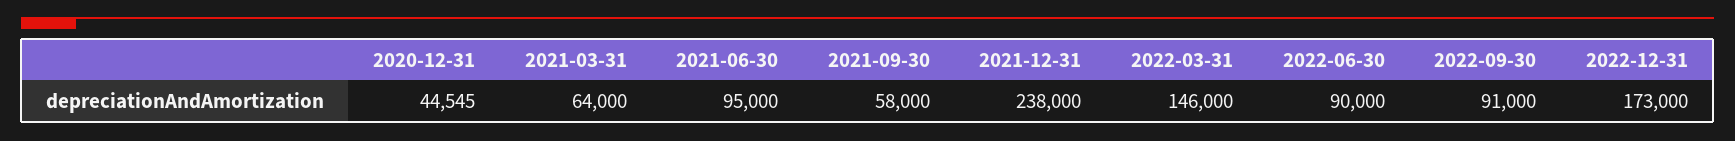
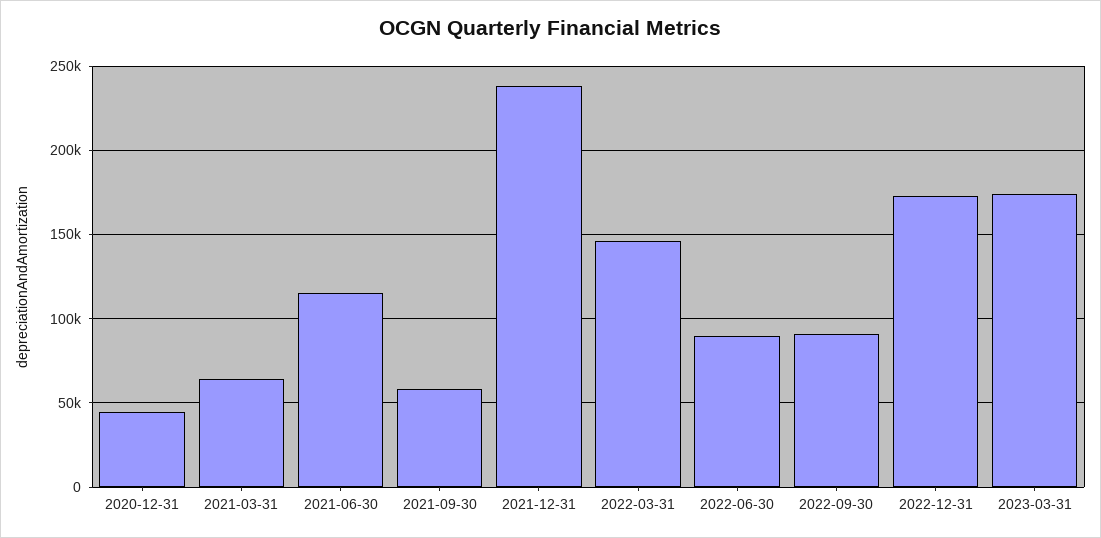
2021-06-30: 95000 -> 115000
2023-03-31: none -> 175000

